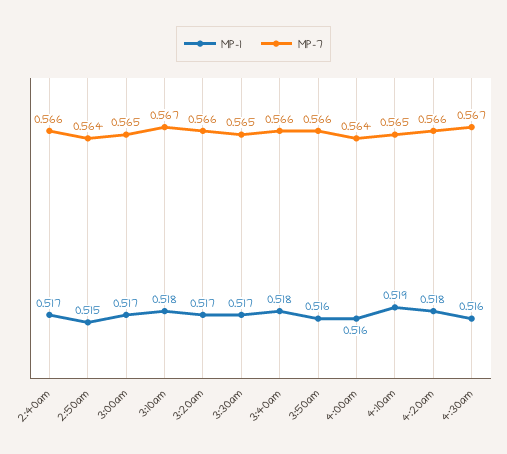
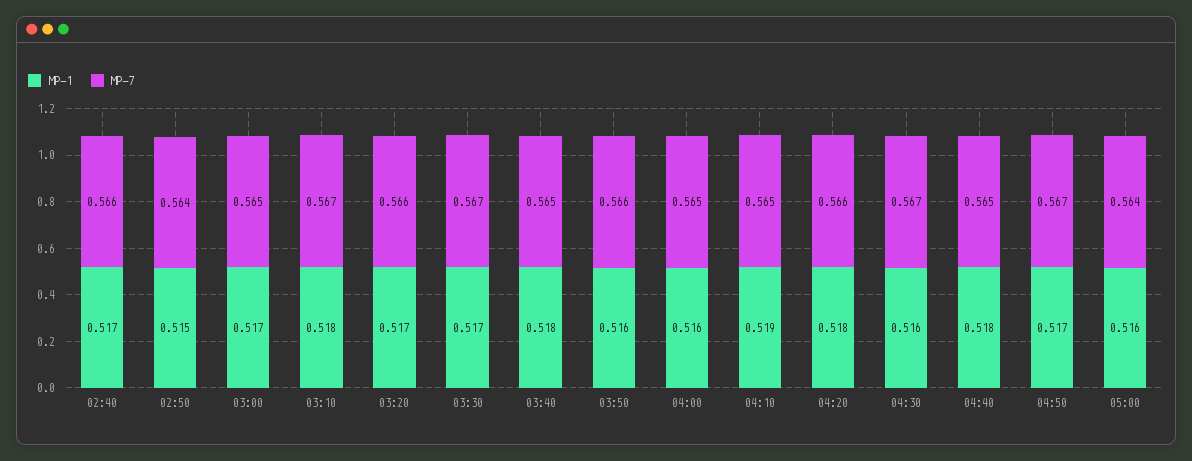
MP-7, 3:30am: 0.565 -> 0.567
MP-7, 3:40am: 0.566 -> 0.565
MP-7, 4:00am: 0.564 -> 0.565
MP-1, 04:40: none -> 0.518
MP-7, 04:40: none -> 0.565
MP-1, 04:50: none -> 0.517
MP-7, 04:50: none -> 0.567
MP-1, 05:00: none -> 0.516
MP-7, 05:00: none -> 0.564

